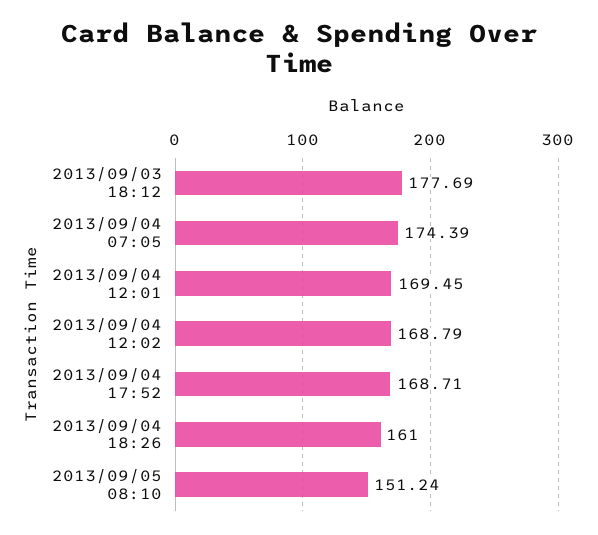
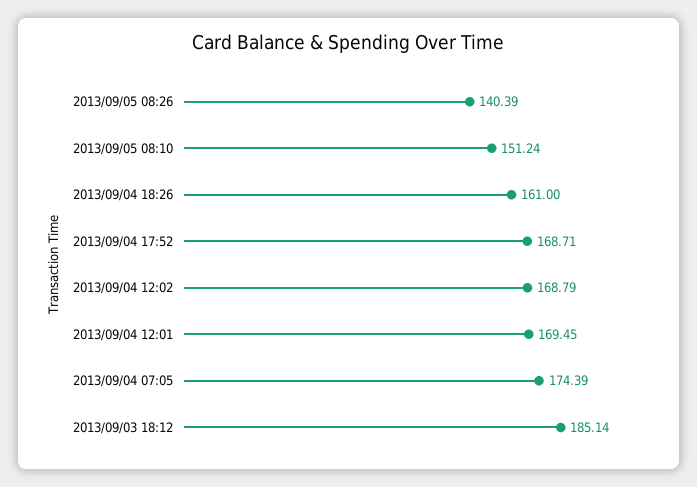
2013/09/03 18:12: 177.69 -> 185.14
2013/09/05 08:26: none -> 140.39

